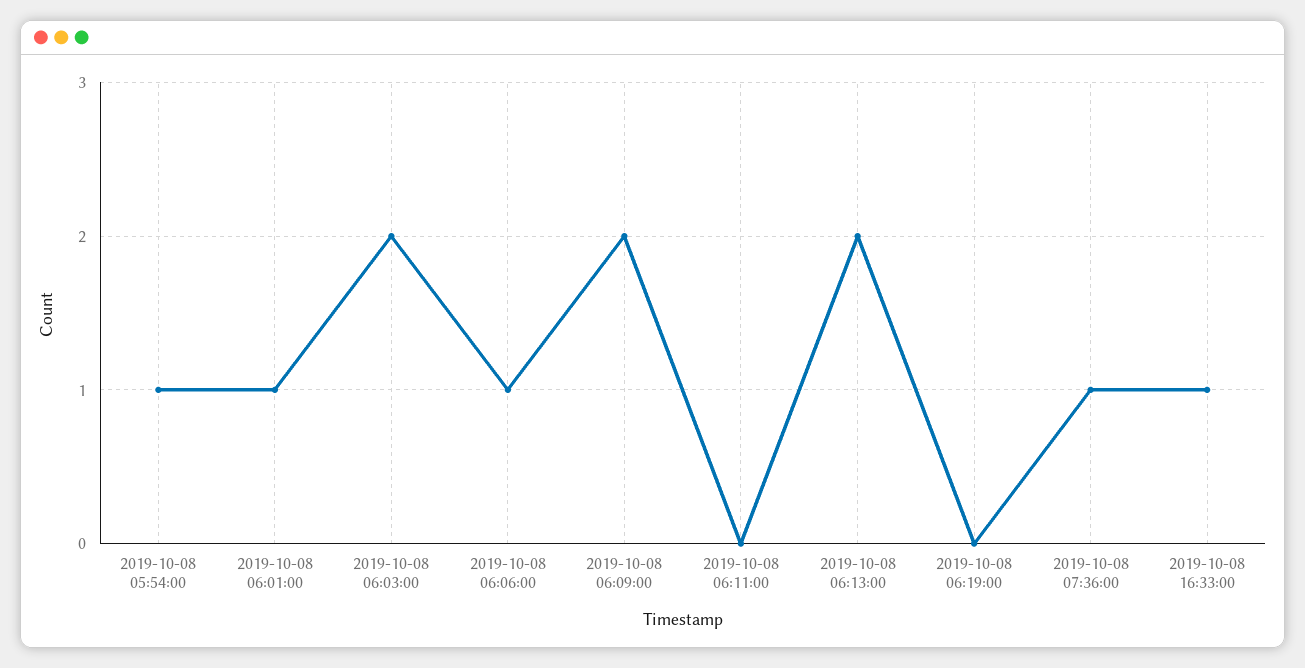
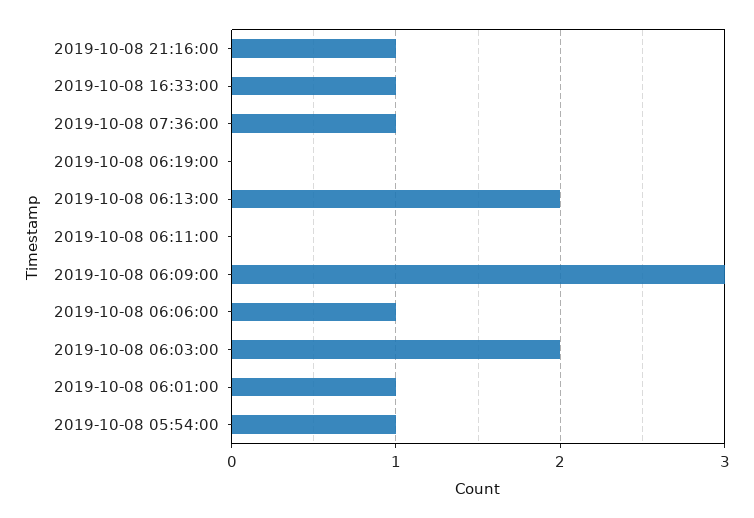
2019-10-08 06:09:00: 2 -> 3
2019-10-08 21:16:00: none -> 1

